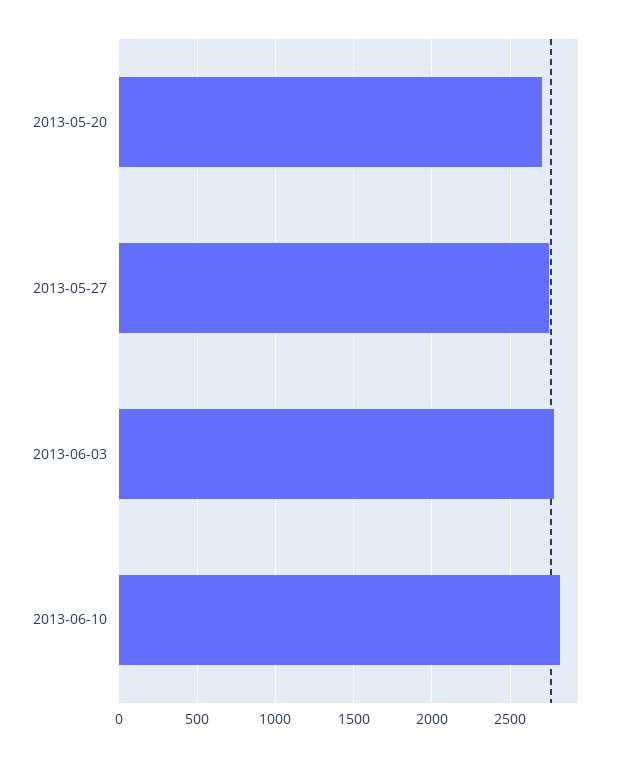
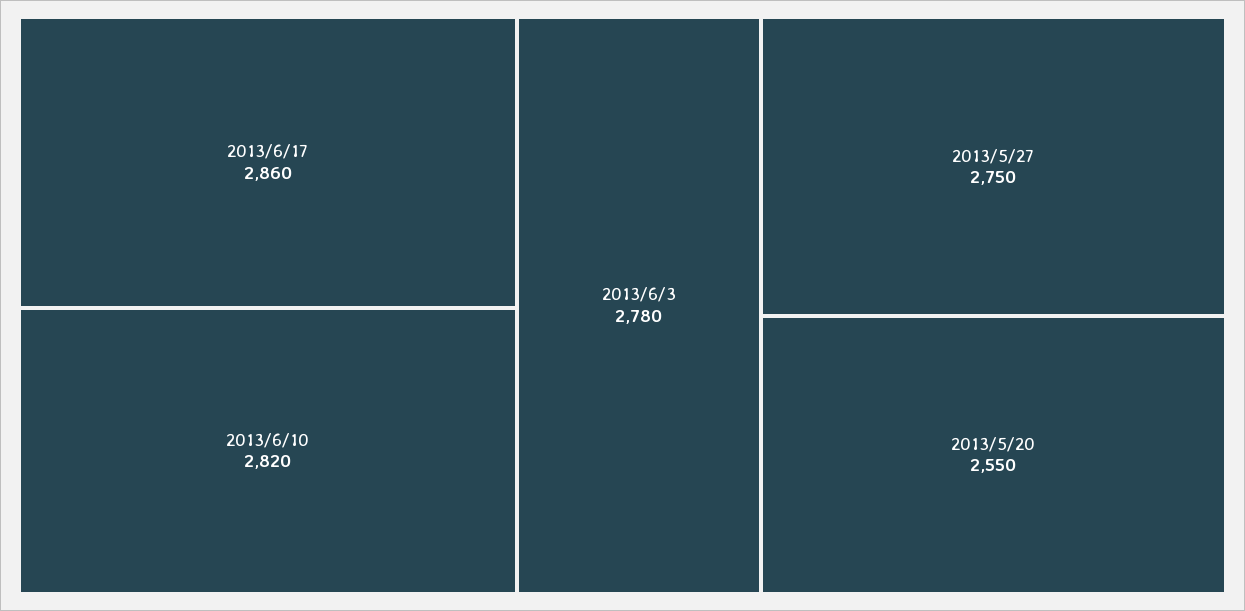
2013-05-20: 2700 -> 2550
2013/6/17: none -> 2860

